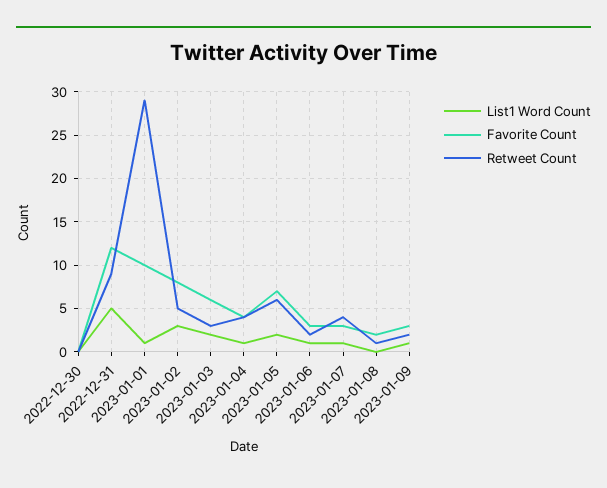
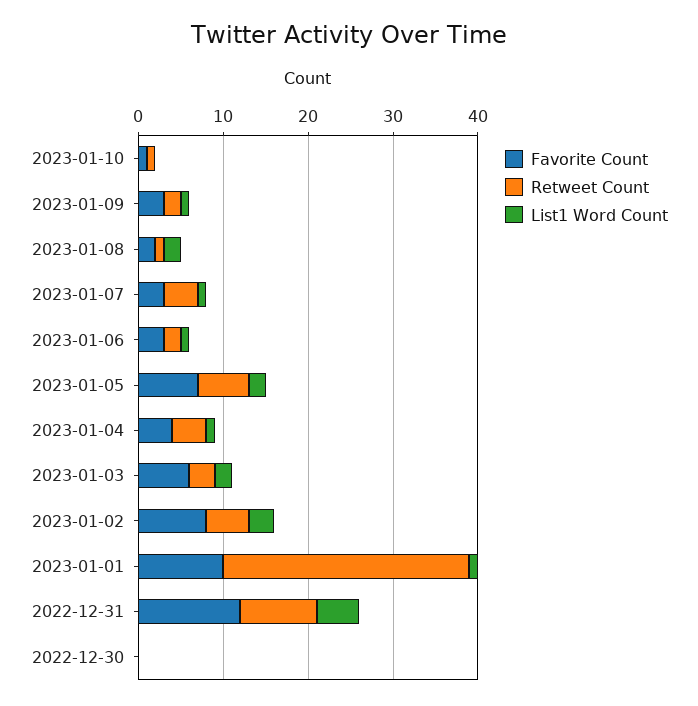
List1 Word Count, 2023-01-08: 0 -> 2
Favorite Count, 2023-01-10: none -> 1
Retweet Count, 2023-01-10: none -> 1
List1 Word Count, 2023-01-10: none -> 0

